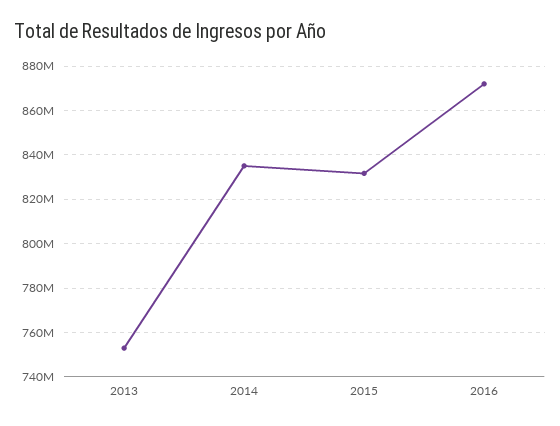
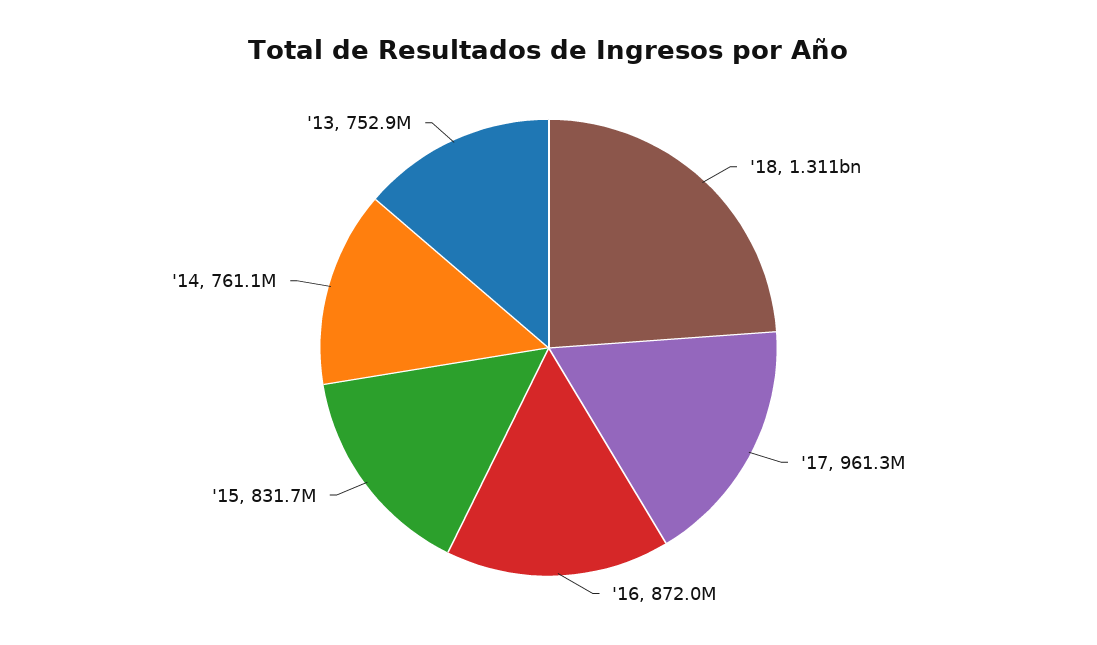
2014: 835000000 -> 761100000
'18: none -> 1311000000
'17: none -> 961300000

